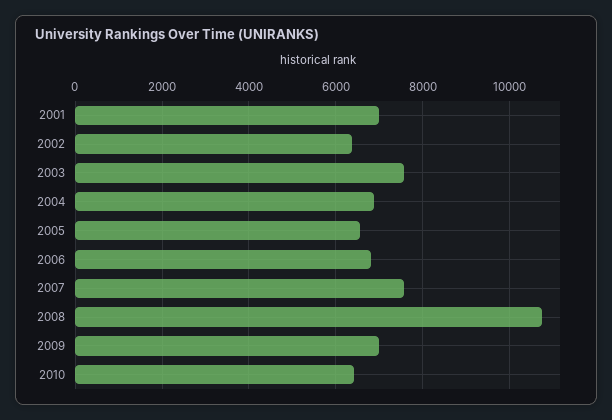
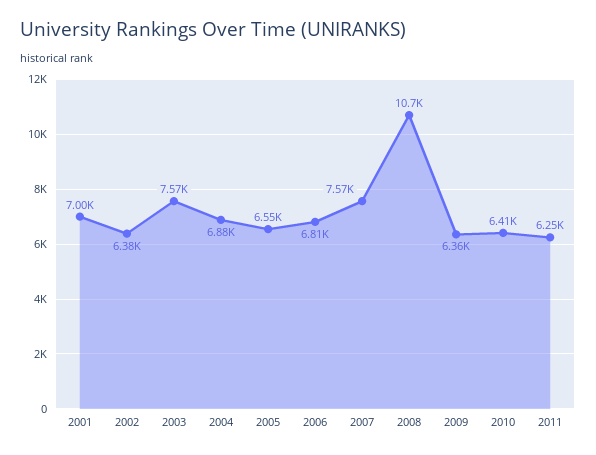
2009: 7000 -> 6360
2011: none -> 6250

